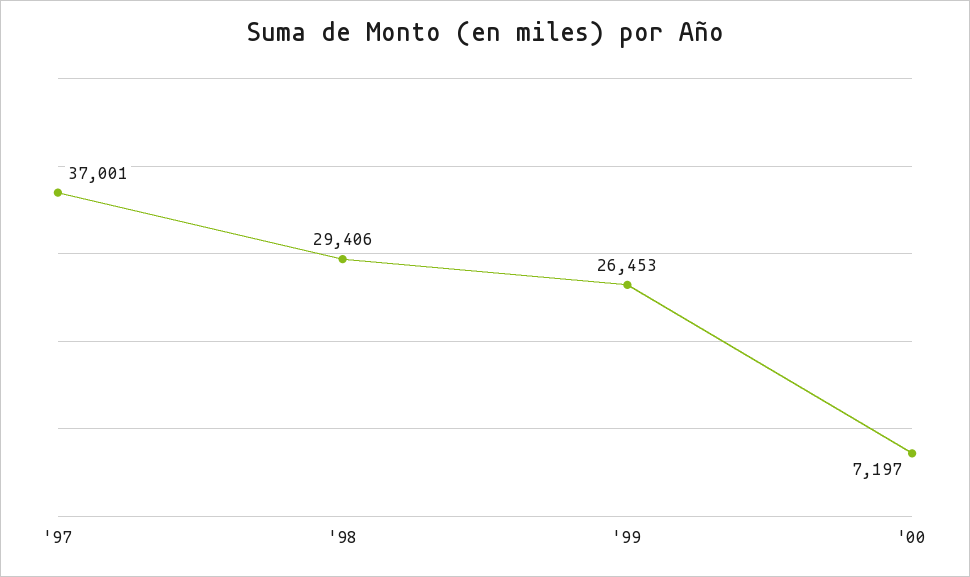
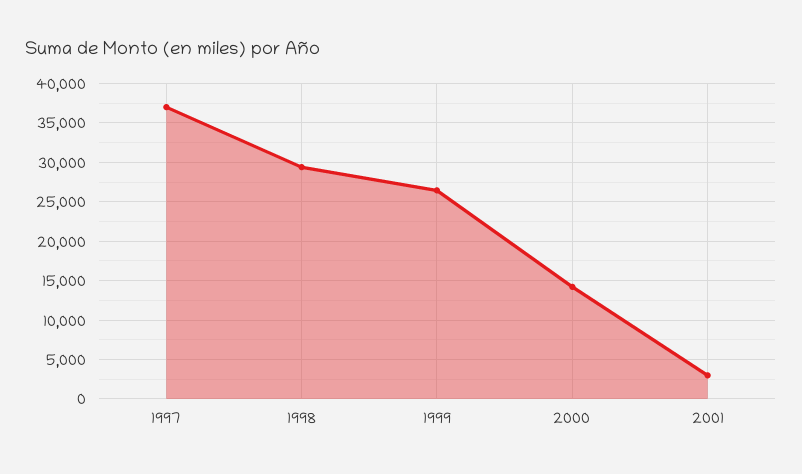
'00: 7197 -> 14000
2001: none -> 3000

